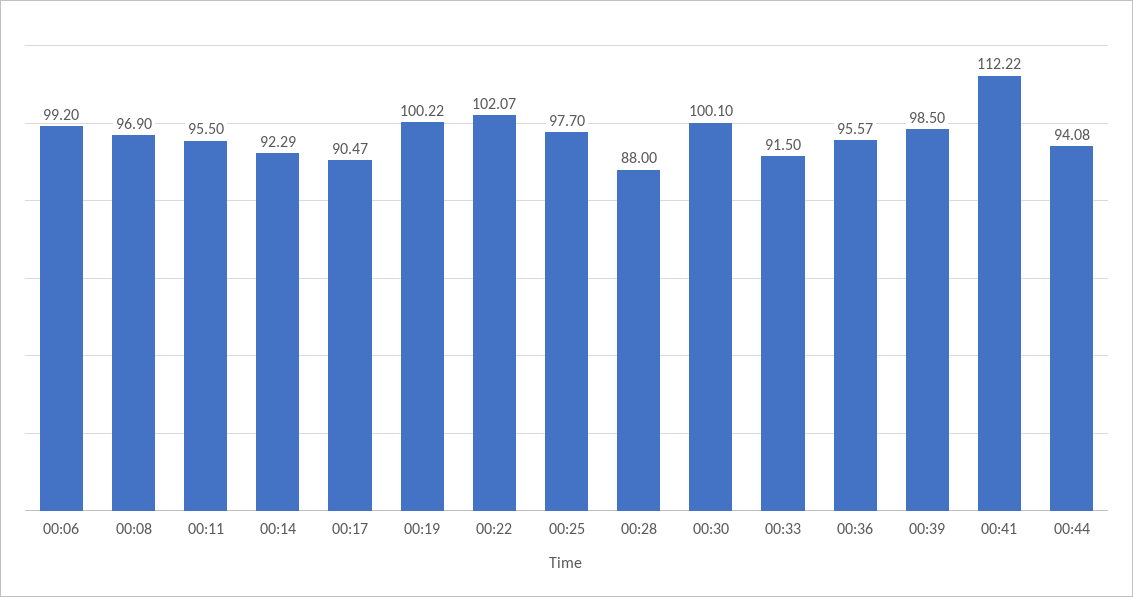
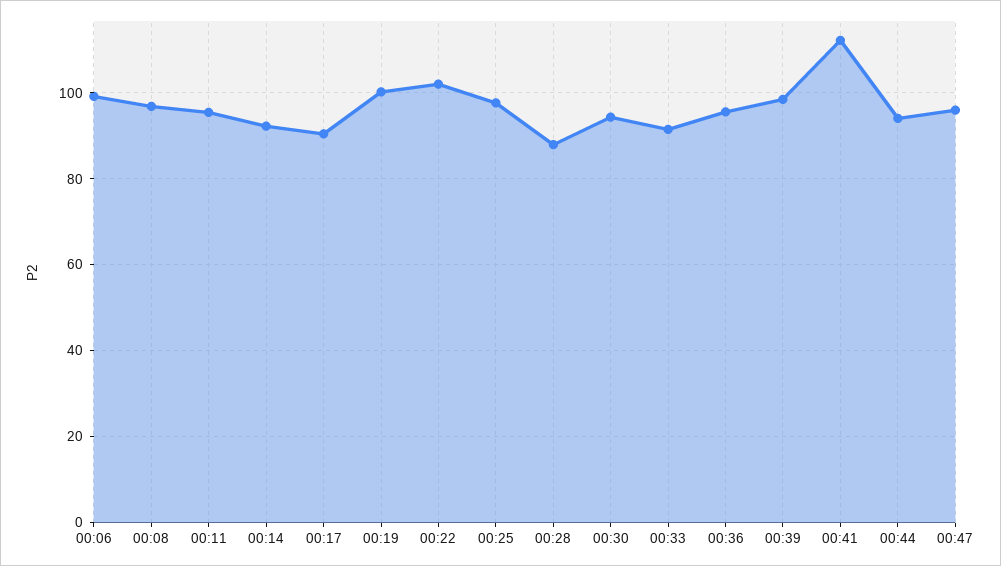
00:30: 100.1 -> 94
00:47: none -> 96

